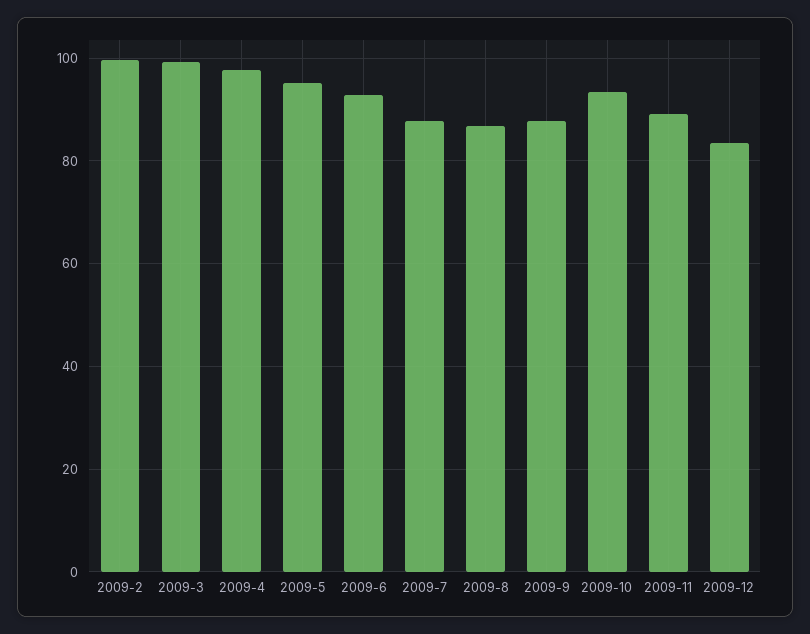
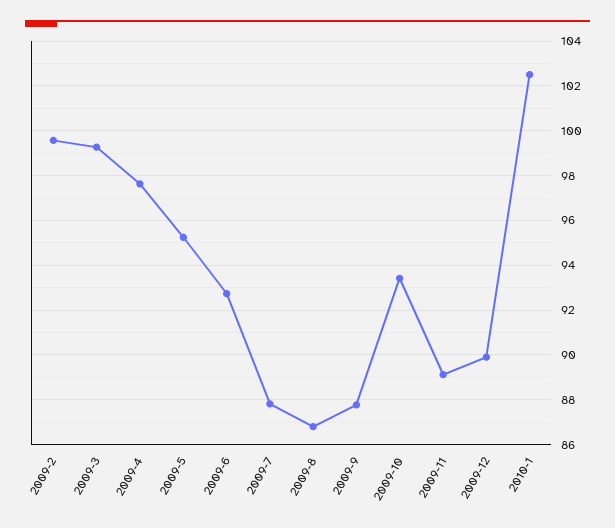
2009-12: 84 -> 90
2010-1: none -> 102.5

